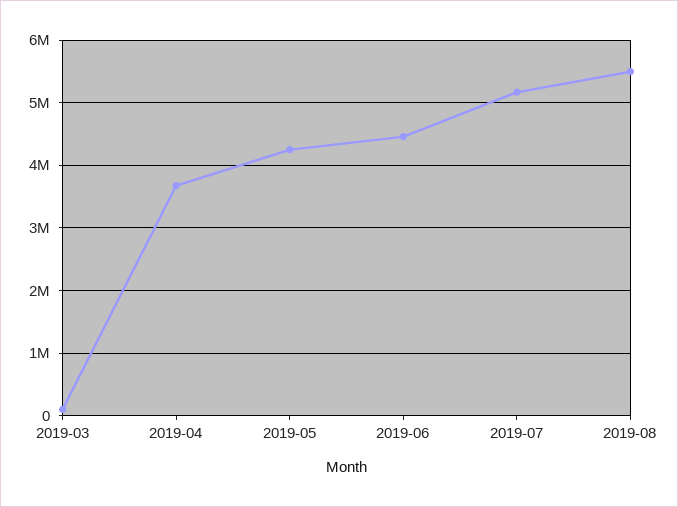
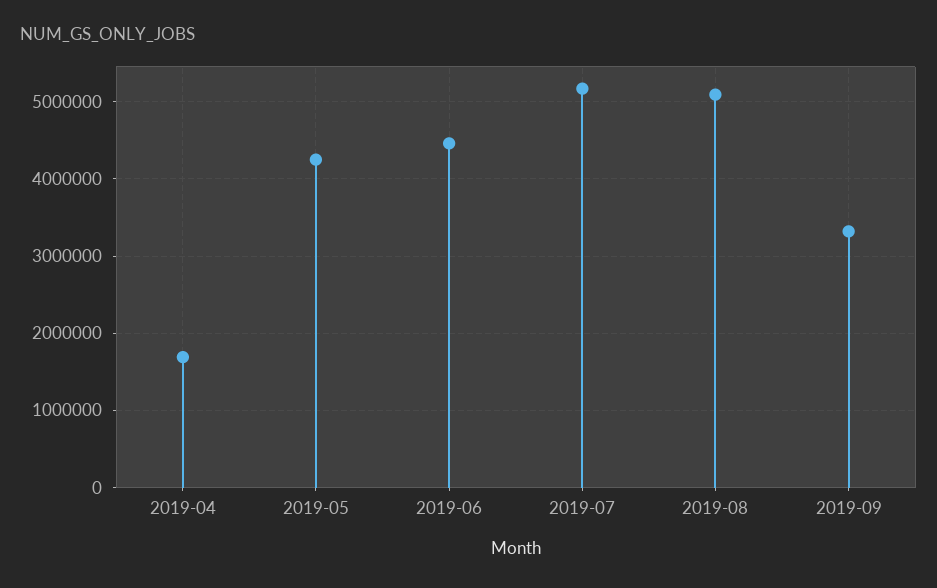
2019-03: 100000 -> none
2019-04: 3700000 -> 1700000
2019-08: 5500000 -> 5100000
2019-09: none -> 3300000

